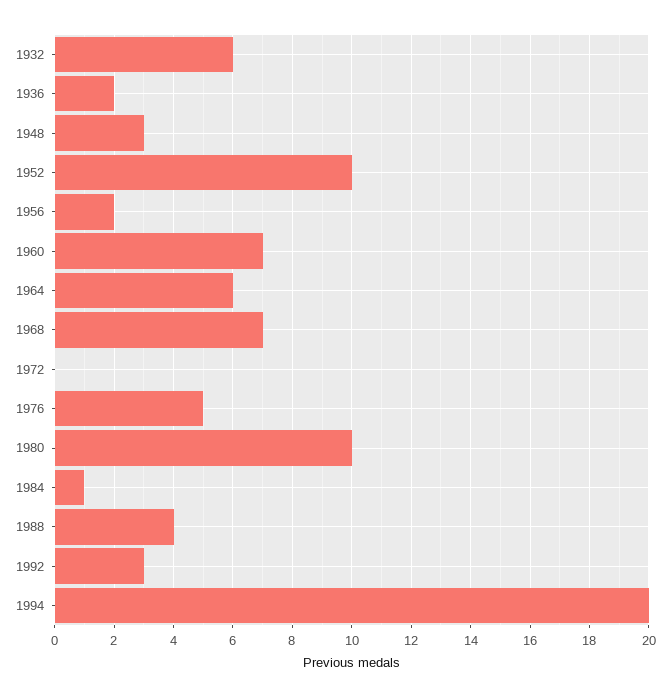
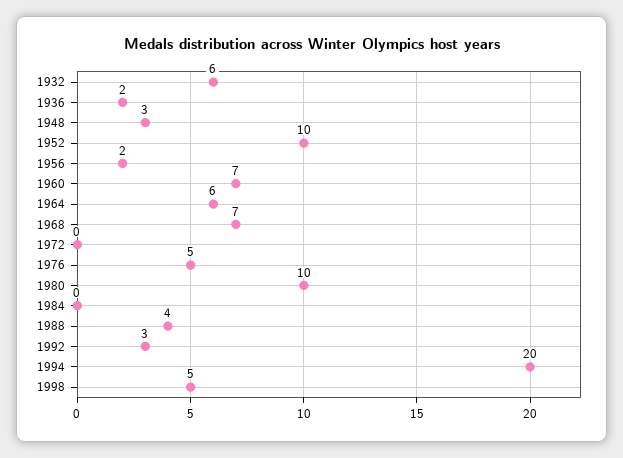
1984: 1 -> 0
1998: none -> 5

